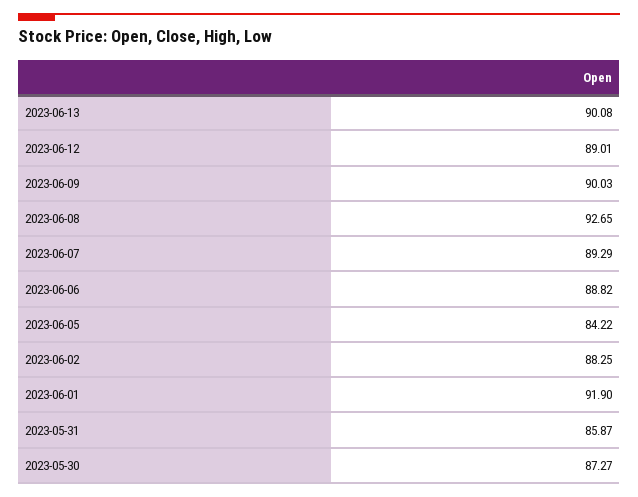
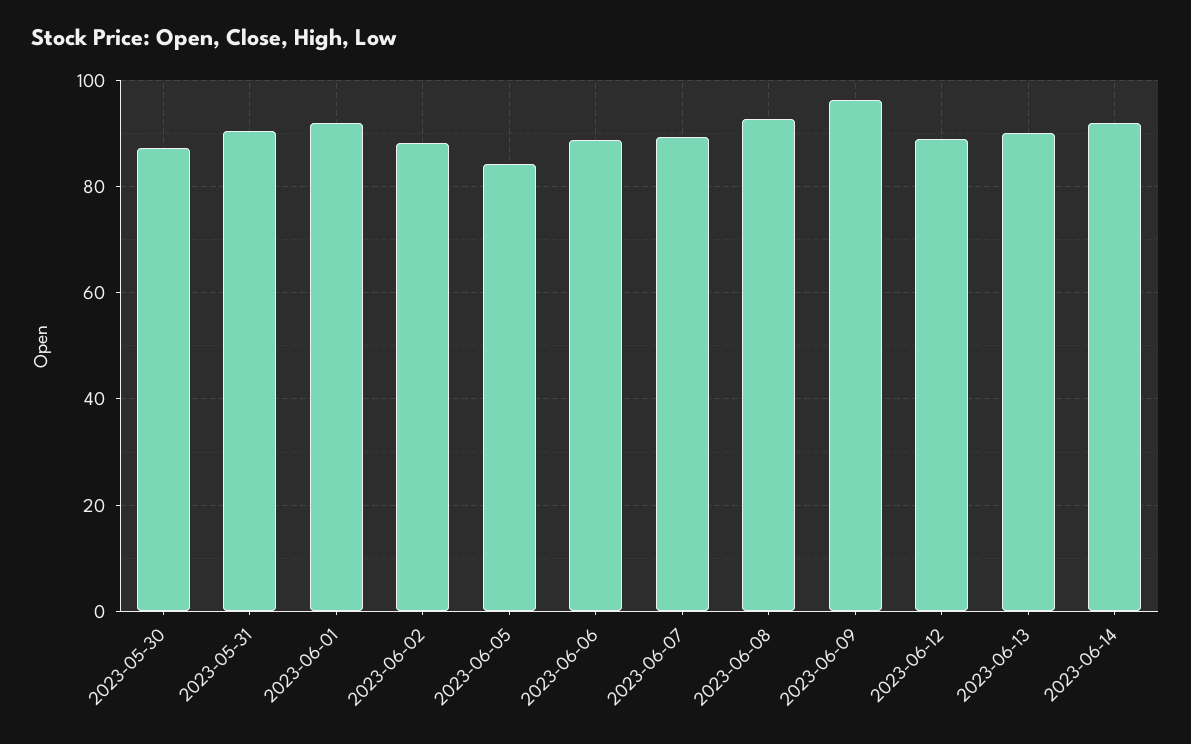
2023-06-09: 90.03 -> 96
2023-05-31: 85.87 -> 90
2023-06-14: none -> 92

